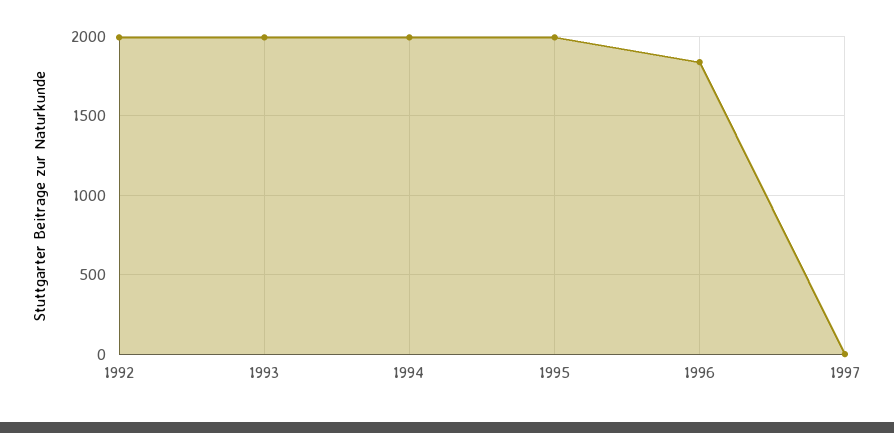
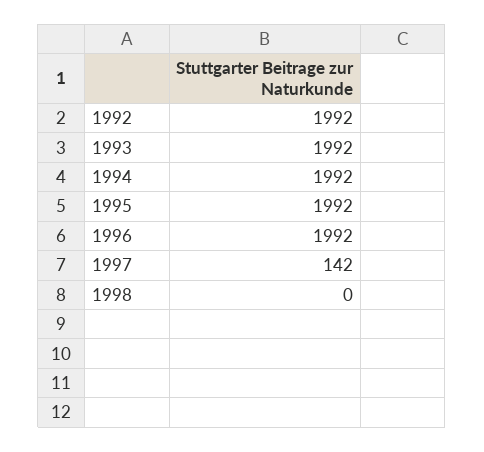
1996: 1850 -> 1992
1997: 0 -> 142
1998: none -> 0

